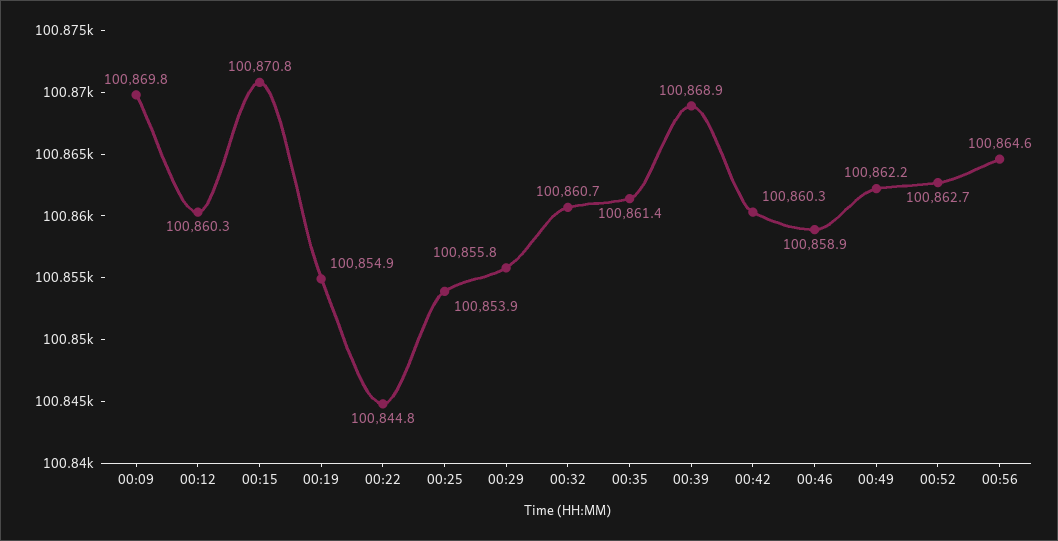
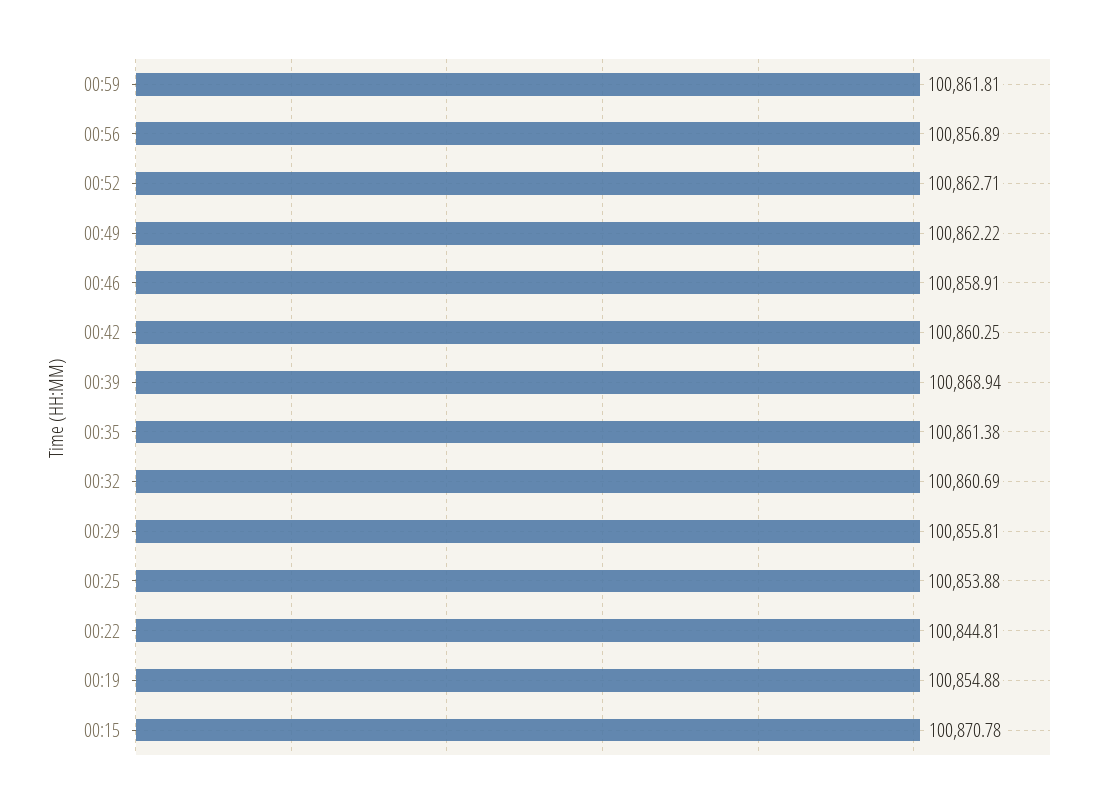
00:09: 100869.8 -> none
00:12: 100860.3 -> none
00:56: 100864.6 -> 100856.89
00:59: none -> 100861.81

